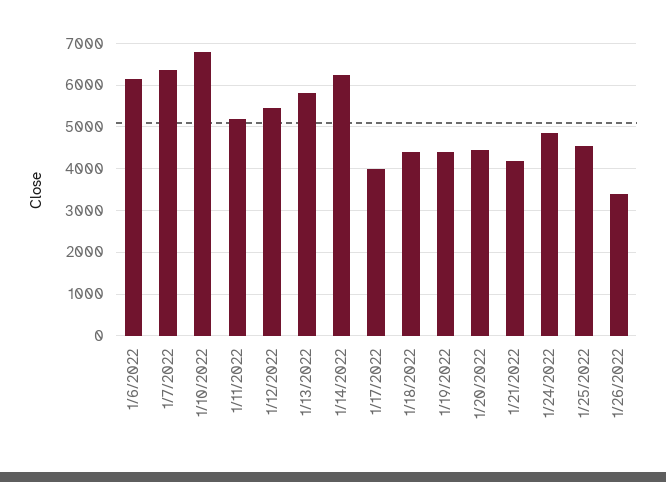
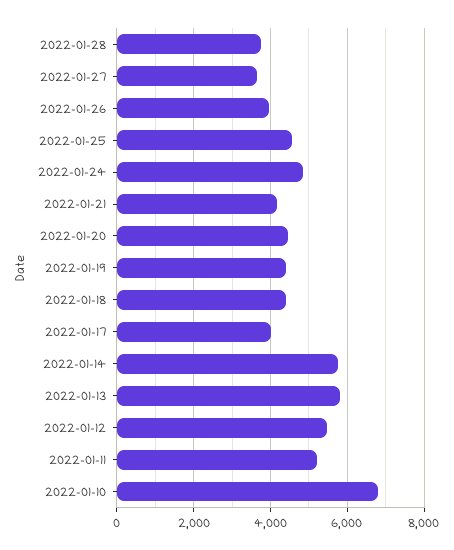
1/6/2022: 6200 -> none
1/7/2022: 6400 -> none
1/14/2022: 6200 -> 5800
1/26/2022: 3400 -> 4000
2022-01-28: none -> 3800
2022-01-27: none -> 3600

